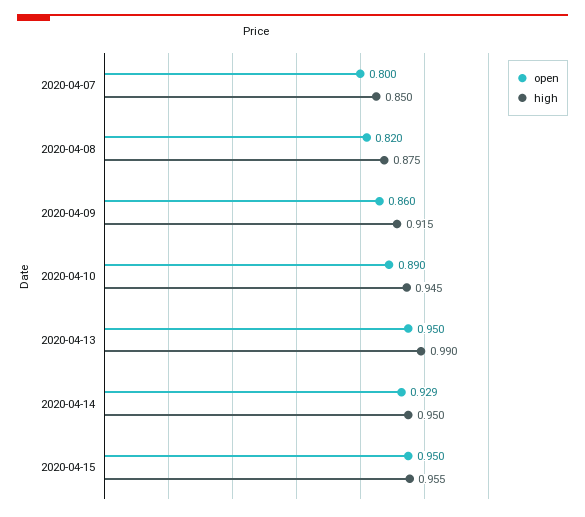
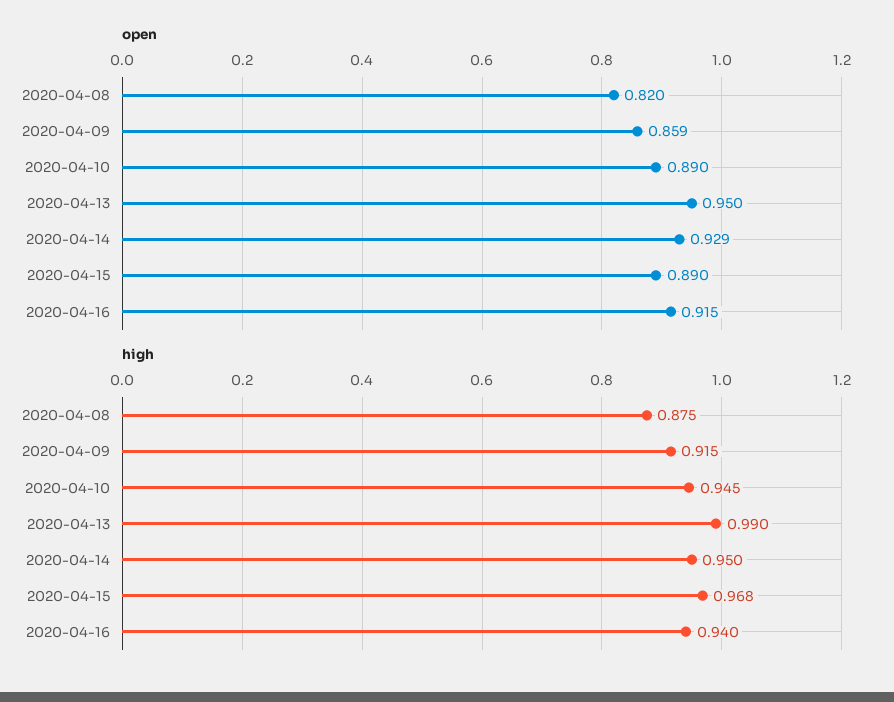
open, 2020-04-07: 0.8 -> none
high, 2020-04-07: 0.85 -> none
open, 2020-04-09: 0.86 -> 0.859
open, 2020-04-15: 0.95 -> 0.89
high, 2020-04-15: 0.955 -> 0.968
open, 2020-04-16: none -> 0.915
high, 2020-04-16: none -> 0.94

